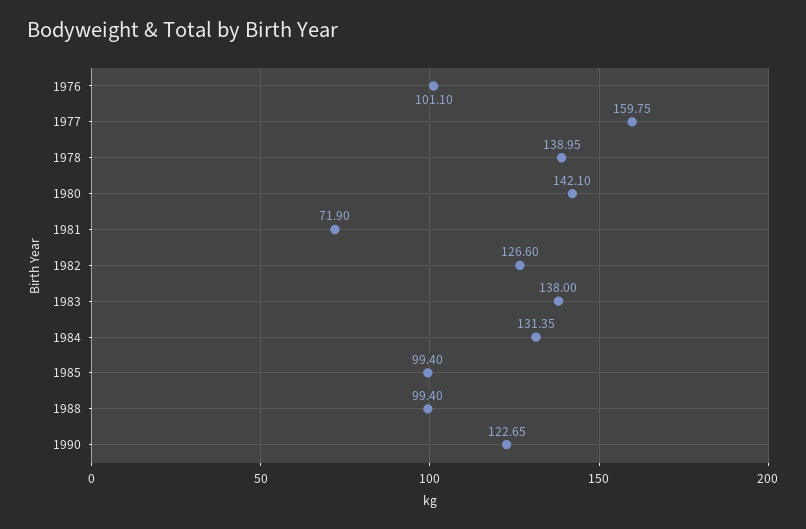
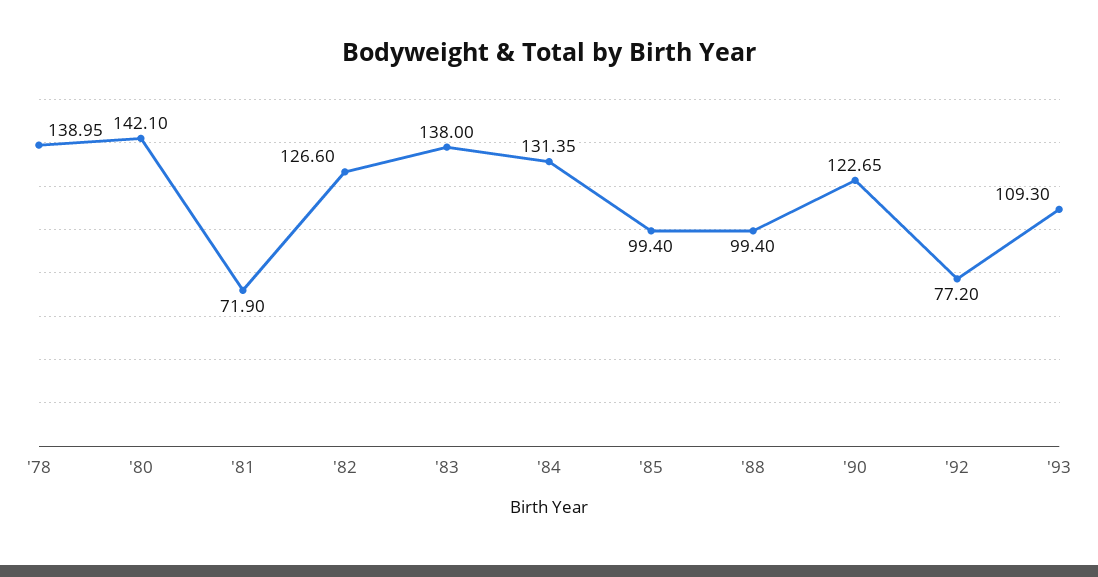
1976: 101.1 -> none
1977: 159.75 -> none
'92: none -> 77.2
'93: none -> 109.3

